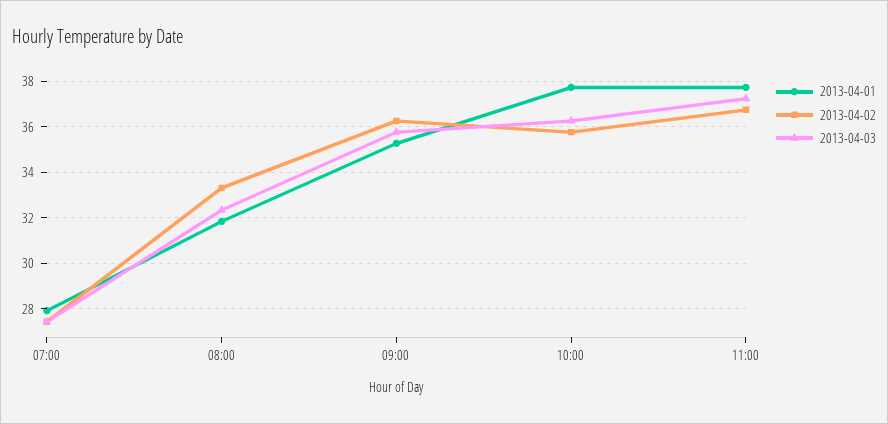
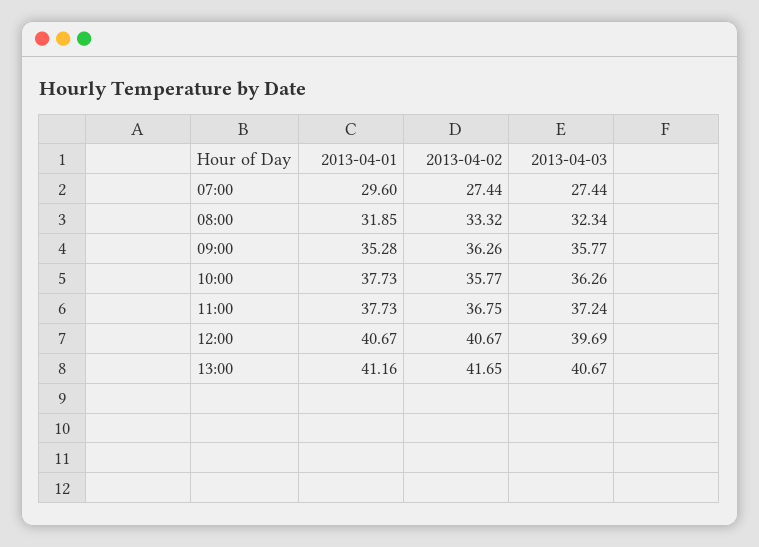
2013-04-01, 07:00: 28 -> 29.6
2013-04-01, 12:00: none -> 40.67
2013-04-02, 12:00: none -> 40.67
2013-04-03, 12:00: none -> 39.69
2013-04-01, 13:00: none -> 41.16
2013-04-02, 13:00: none -> 41.65
2013-04-03, 13:00: none -> 40.67

